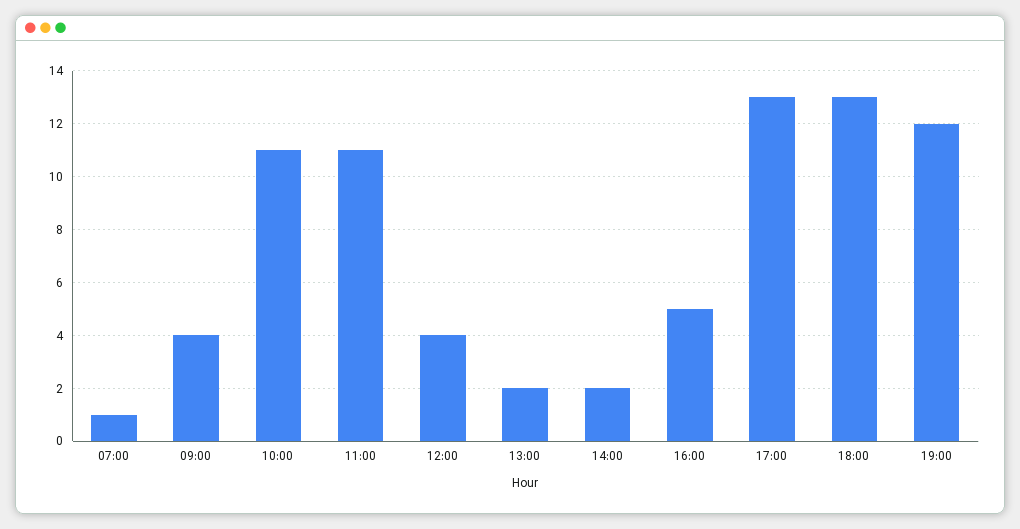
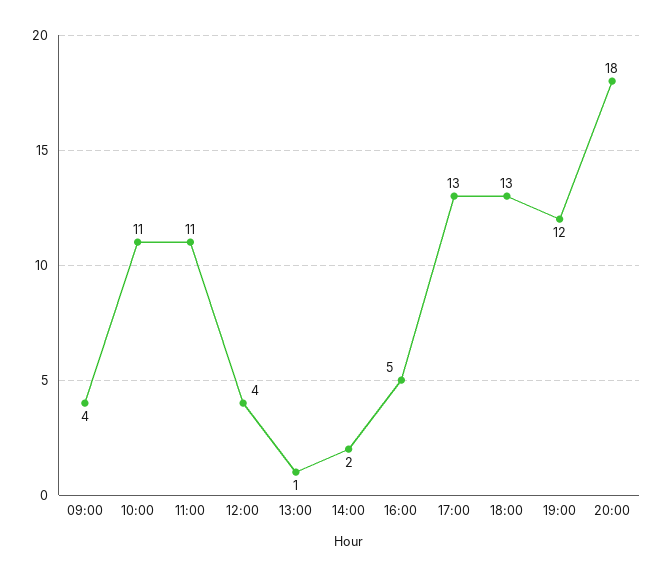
07:00: 1 -> none
13:00: 2 -> 1
20:00: none -> 18

